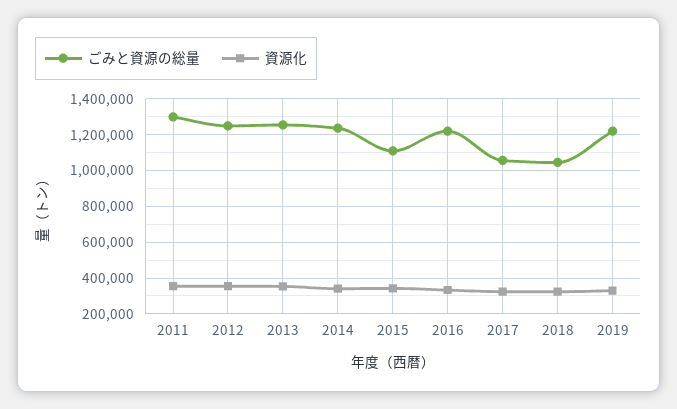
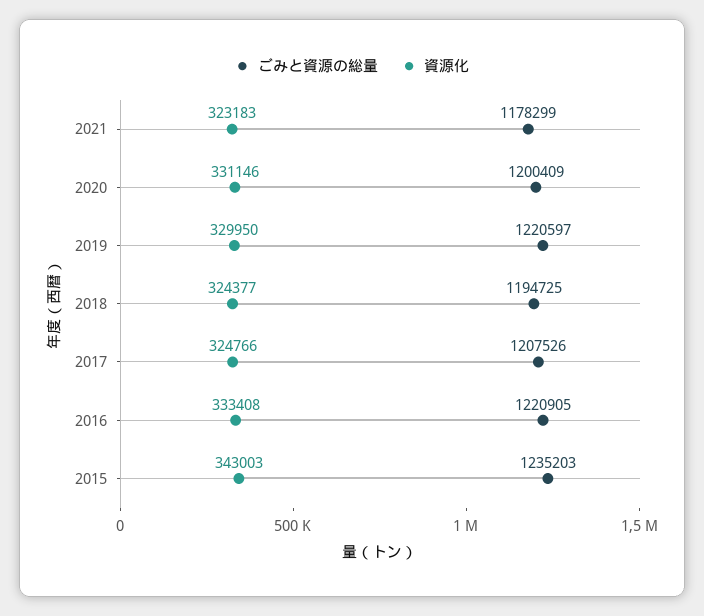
ごみと資源の総量, 2011: 1300000 -> none
資源化, 2011: 350000 -> none
ごみと資源の総量, 2012: 1250000 -> none
資源化, 2012: 350000 -> none
ごみと資源の総量, 2013: 1250000 -> none
資源化, 2013: 350000 -> none
ごみと資源の総量, 2014: 1250000 -> none
資源化, 2014: 350000 -> none
ごみと資源の総量, 2015: 1100000 -> 1235203
ごみと資源の総量, 2017: 1050000 -> 1207526
ごみと資源の総量, 2018: 1050000 -> 1194725
ごみと資源の総量, 2021: none -> 1178299
資源化, 2021: none -> 323183
ごみと資源の総量, 2020: none -> 1200409
資源化, 2020: none -> 331146

